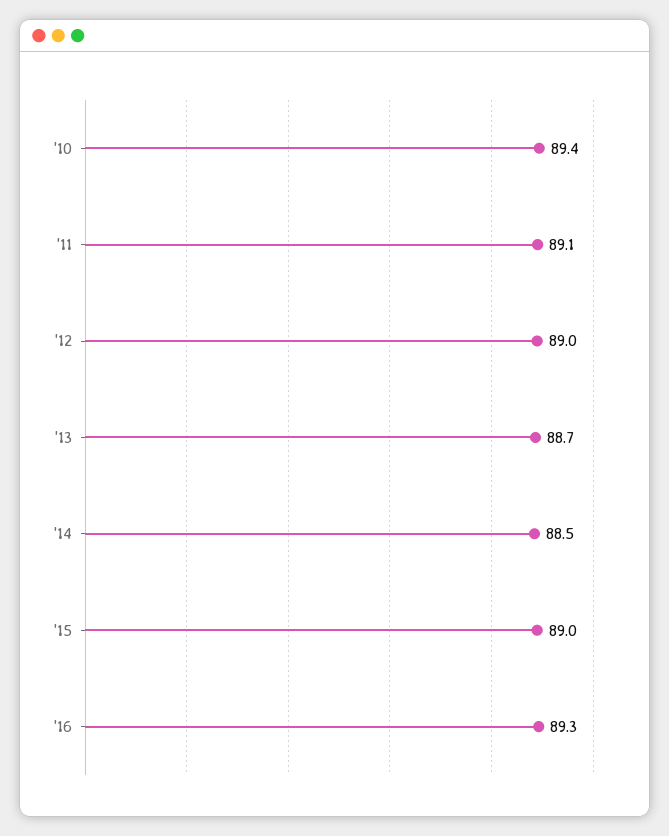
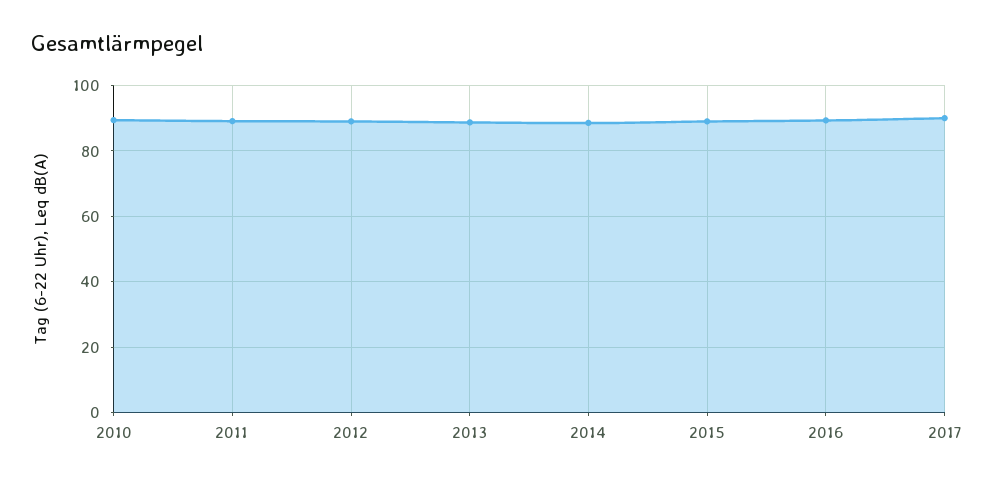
2017: none -> 90

